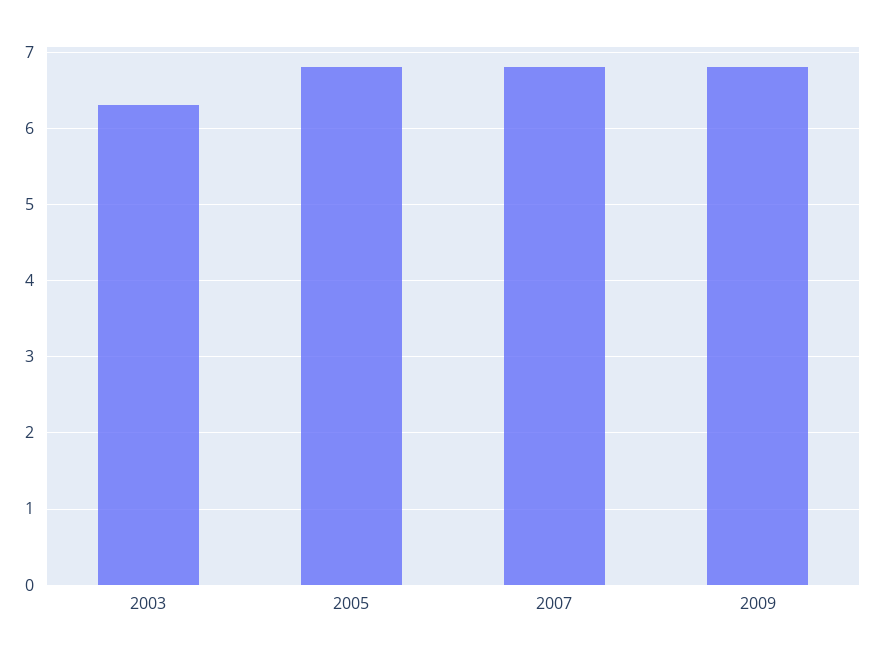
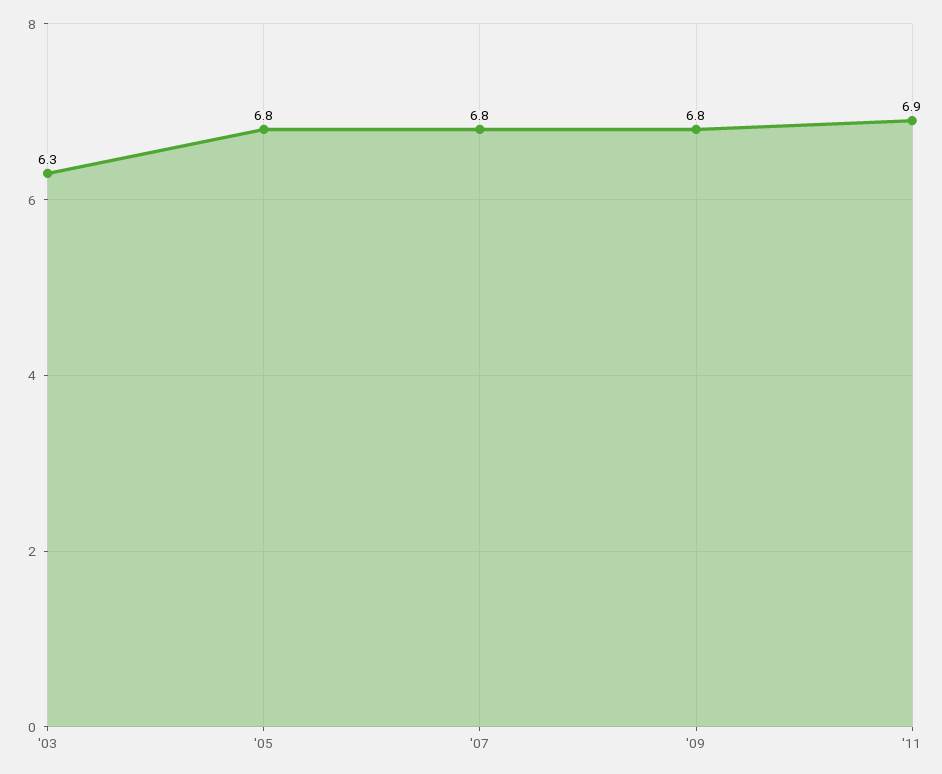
'11: none -> 6.9

